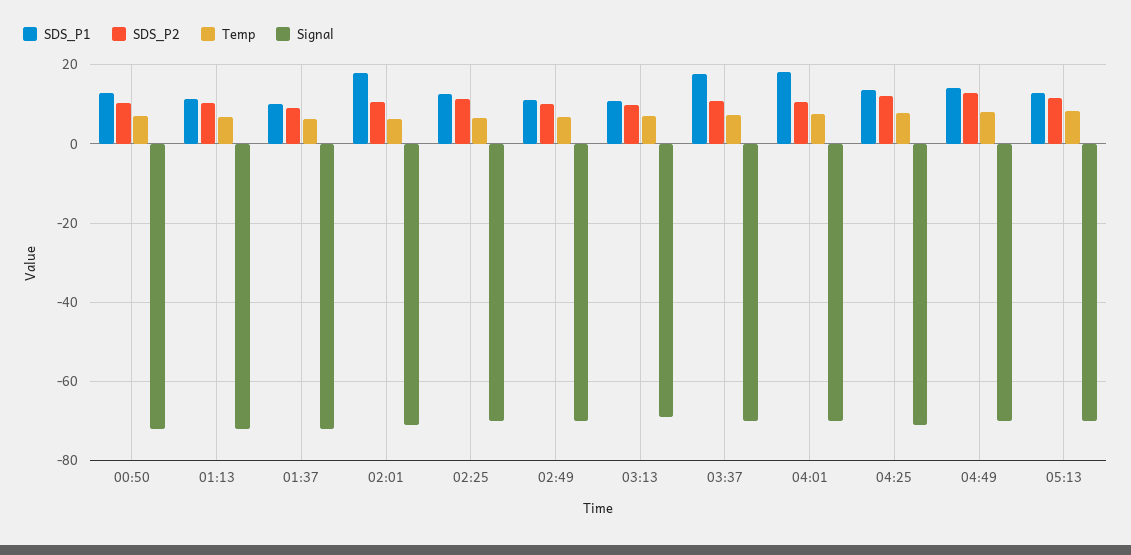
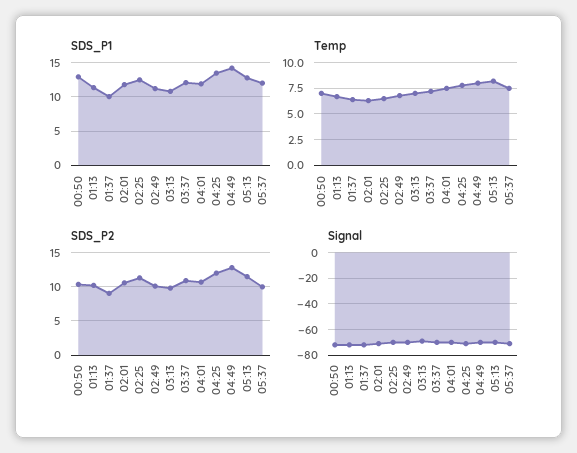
SDS_P1, 02:01: 18 -> 12
SDS_P1, 03:37: 18 -> 12
SDS_P1, 04:01: 18 -> 12
SDS_P1, 05:37: none -> 12
Temp, 05:37: none -> 7.5
SDS_P2, 05:37: none -> 10
Signal, 05:37: none -> -70

